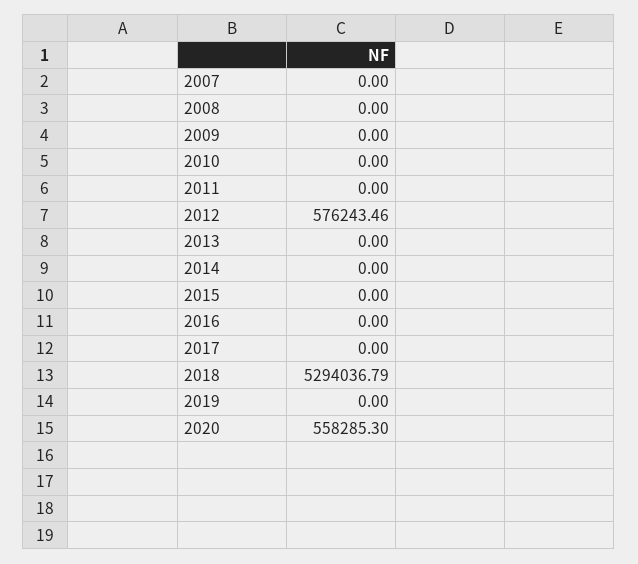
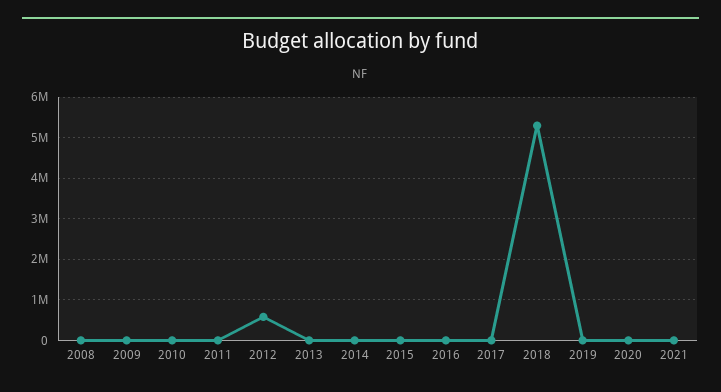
2007: 0 -> none
2020: 558285.3 -> 0
2021: none -> 0

